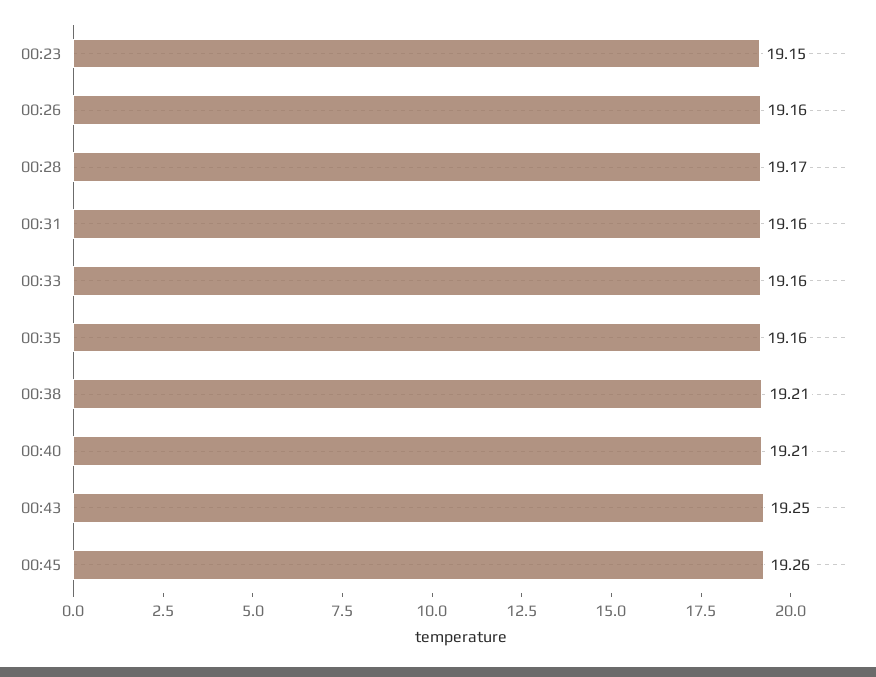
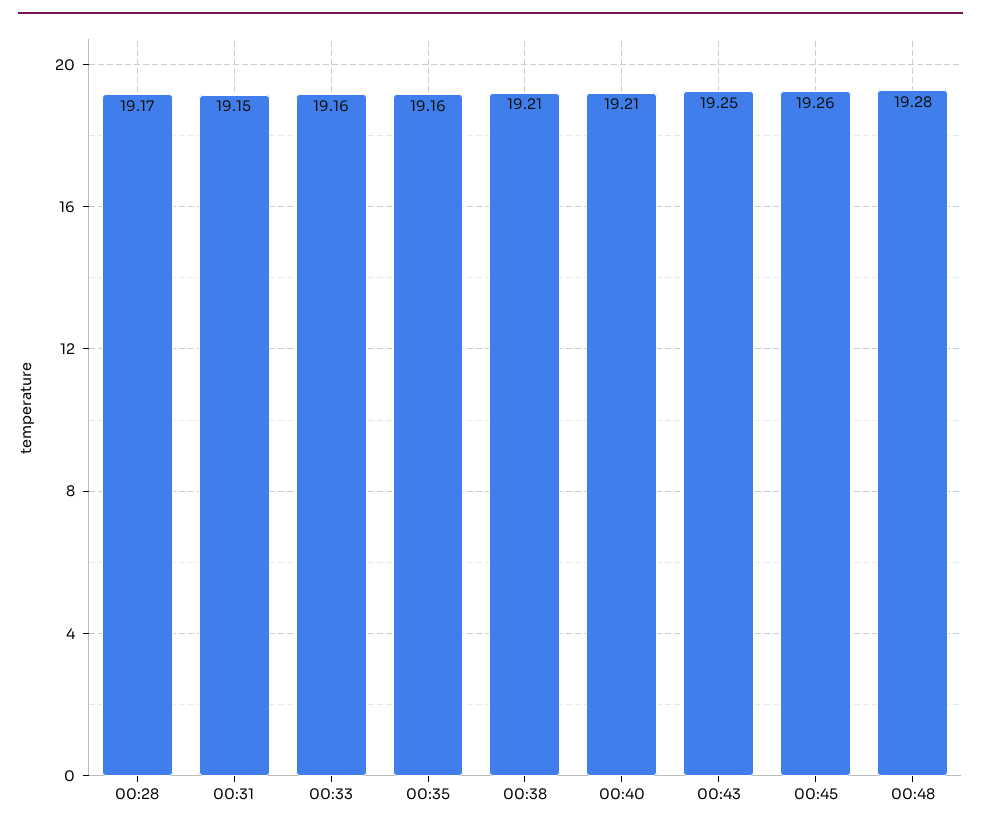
00:23: 19.15 -> none
00:26: 19.16 -> none
00:31: 19.16 -> 19.15
00:48: none -> 19.28

